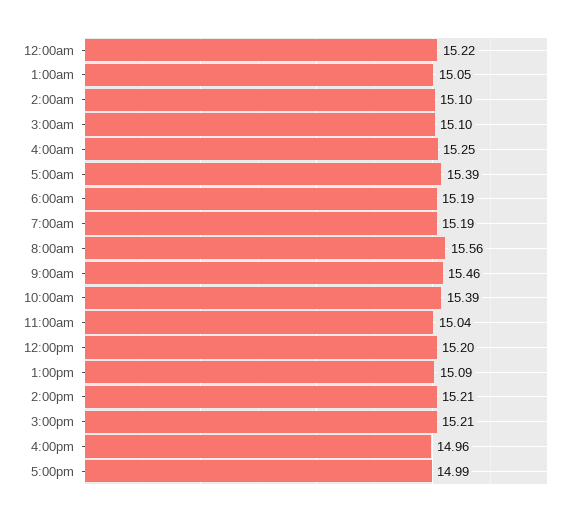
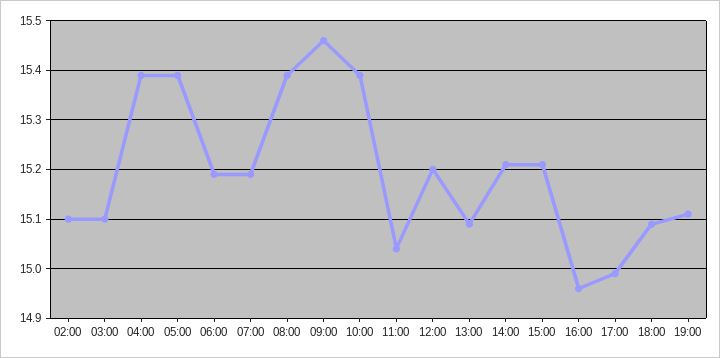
12:00am: 15.22 -> none
1:00am: 15.05 -> none
4:00am: 15.25 -> 15.4
8:00am: 15.56 -> 15.4
18:00: none -> 15.1
19:00: none -> 15.1

